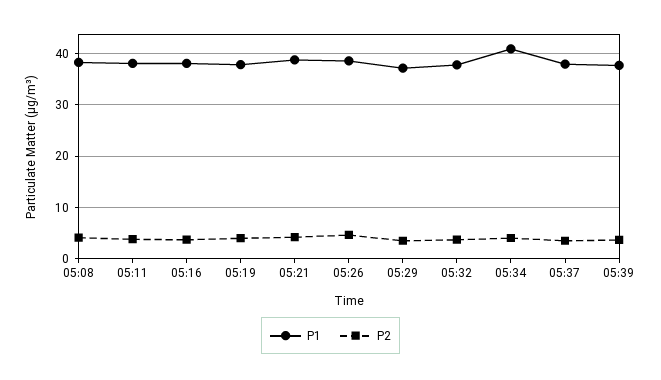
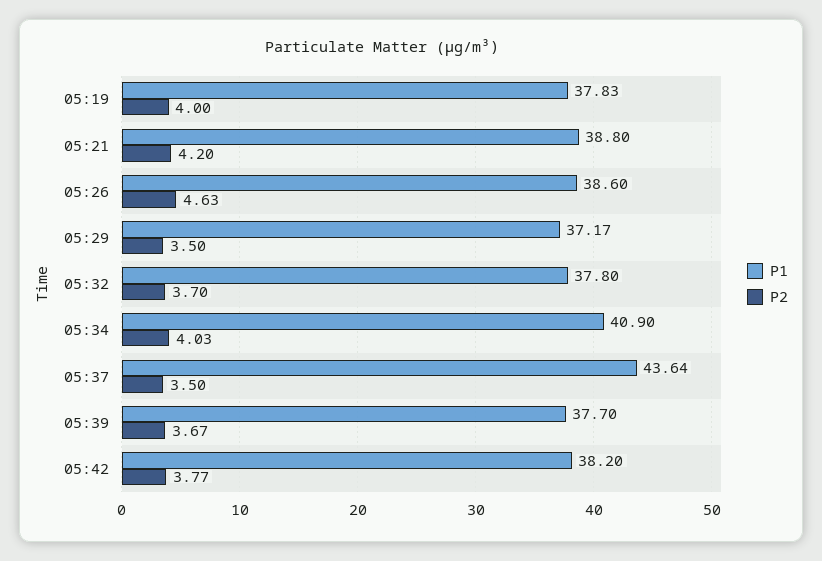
P1, 05:08: 38 -> none
P2, 05:08: 4 -> none
P1, 05:11: 38 -> none
P2, 05:11: 4 -> none
P1, 05:16: 38 -> none
P2, 05:16: 4 -> none
P1, 05:37: 38 -> 43.64
P1, 05:42: none -> 38.2
P2, 05:42: none -> 3.77

